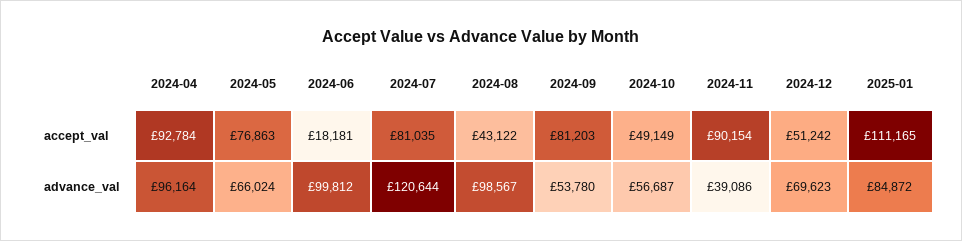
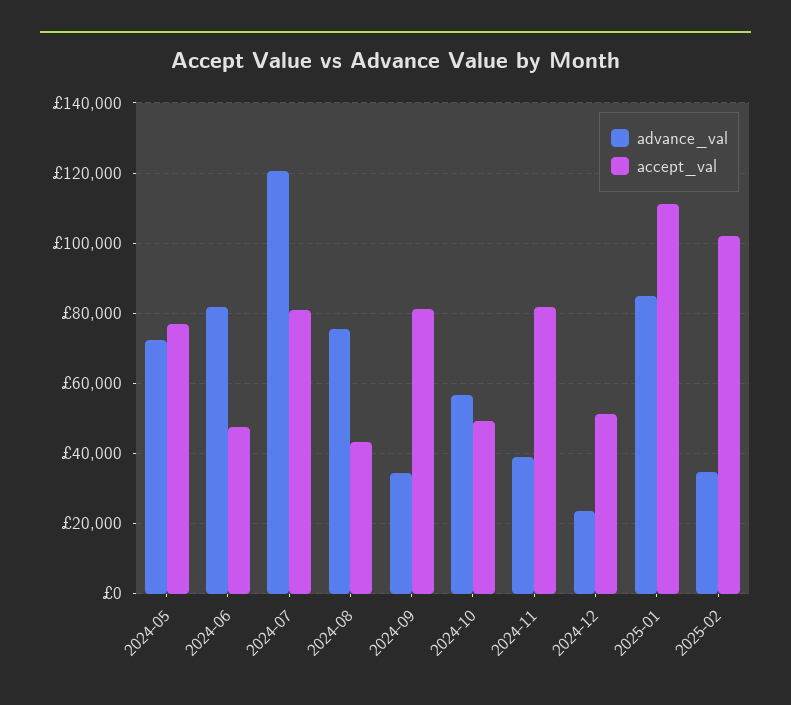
accept_val, 2024-04: 92784 -> none
accept_val, 2024-06: 18181 -> 48000
accept_val, 2024-11: 90154 -> 82000
advance_val, 2024-04: 96164 -> none
advance_val, 2024-05: 66024 -> 72000
advance_val, 2024-06: 99812 -> 82000
advance_val, 2024-08: 98567 -> 76000
advance_val, 2024-09: 53780 -> 34000
advance_val, 2024-12: 69623 -> 24000
advance_val, 2025-02: none -> 34000
accept_val, 2025-02: none -> 102000

